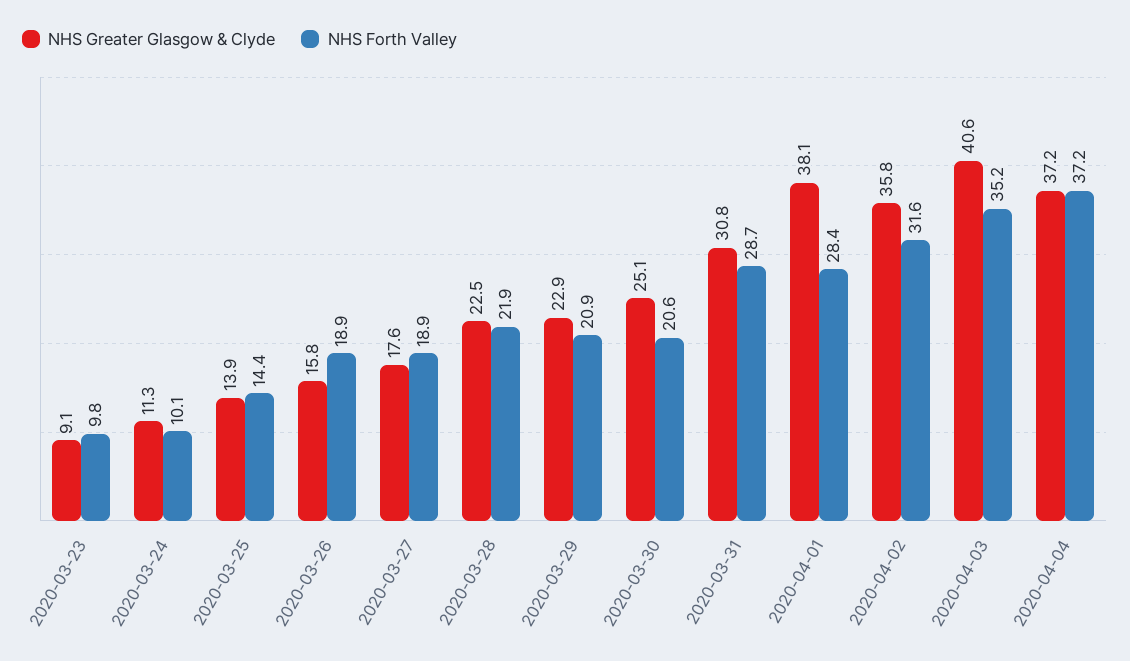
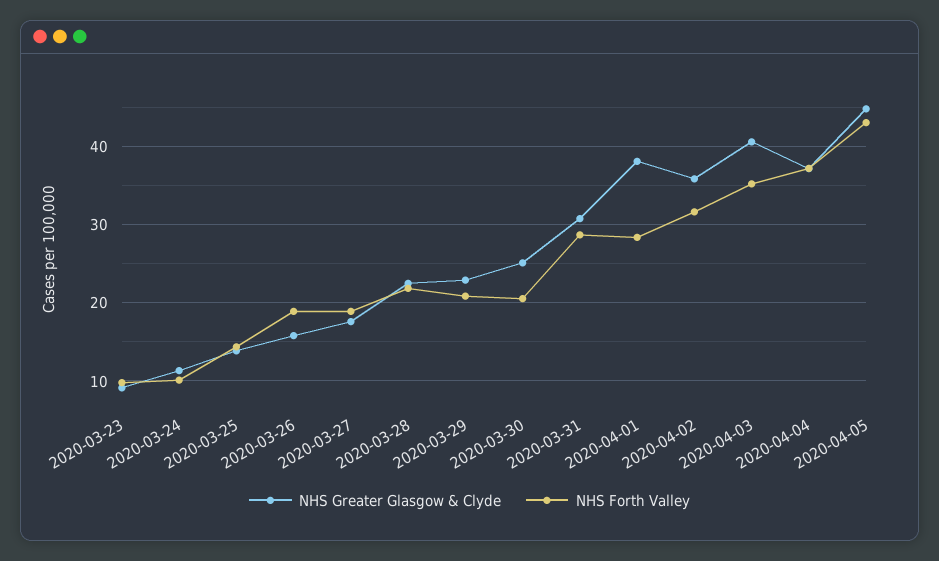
NHS Greater Glasgow & Clyde, 2020-04-05: none -> 45
NHS Forth Valley, 2020-04-05: none -> 43

